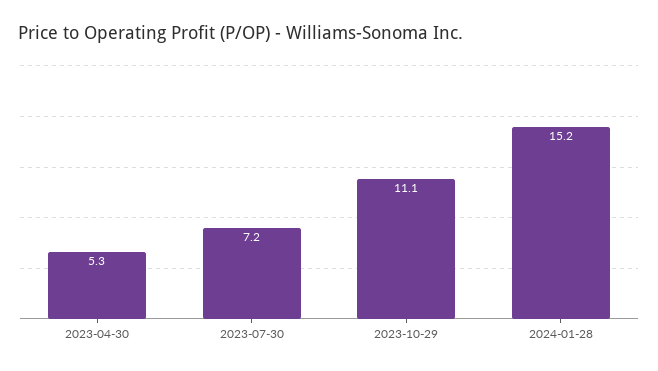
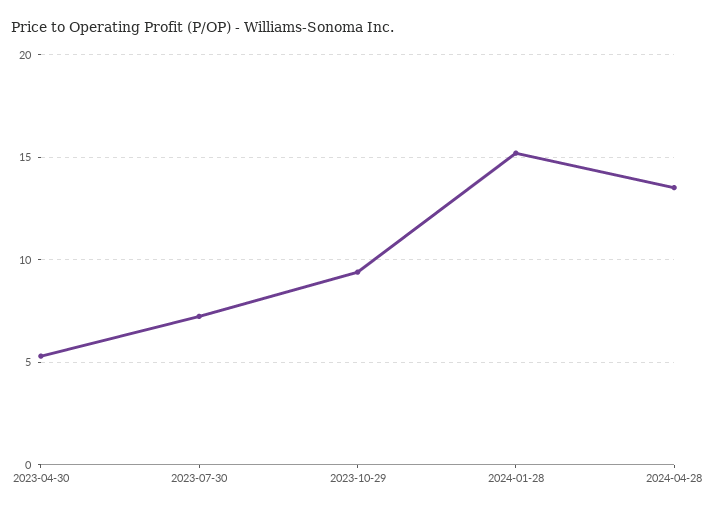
2023-10-29: 11.1 -> 9.5
2024-04-28: none -> 13.5

